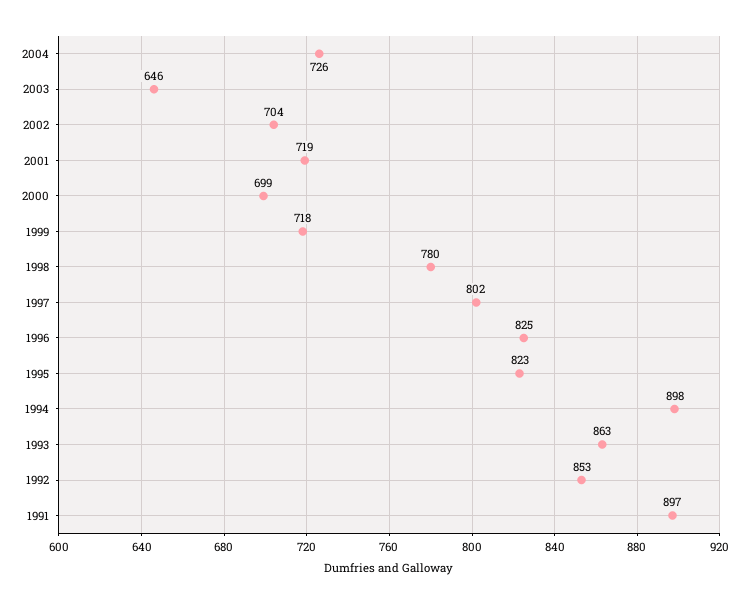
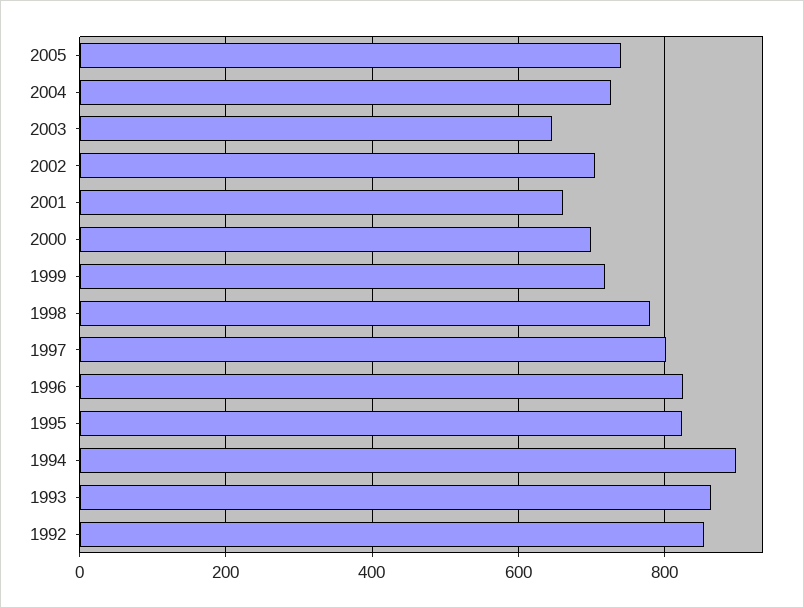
2001: 719 -> 660
1991: 897 -> none
2005: none -> 740

